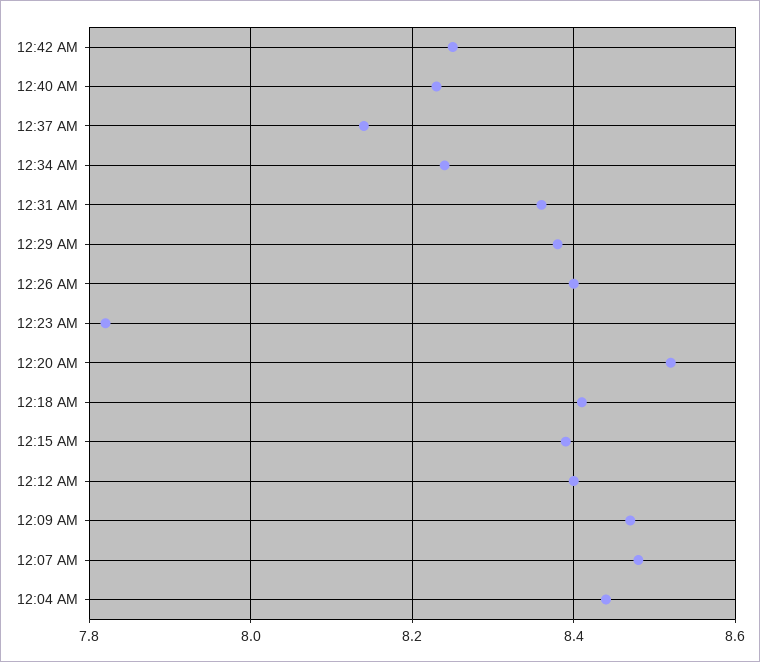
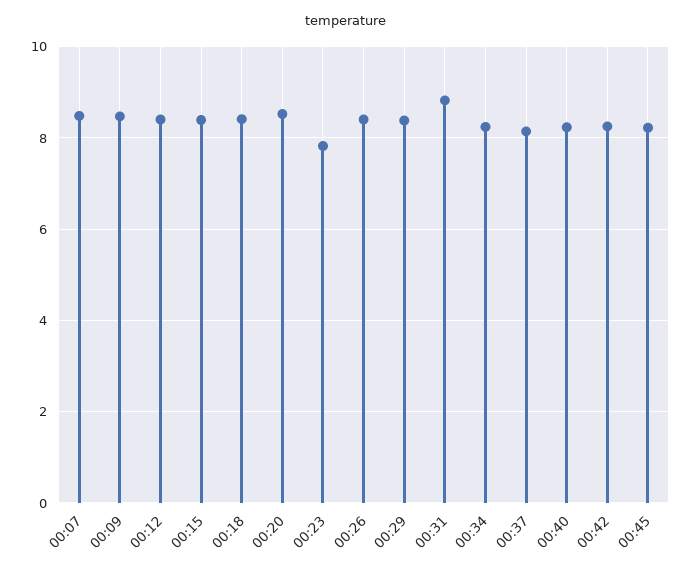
12:31 AM: 8.35 -> 8.8
12:04 AM: 8.45 -> none
00:45: none -> 8.2

